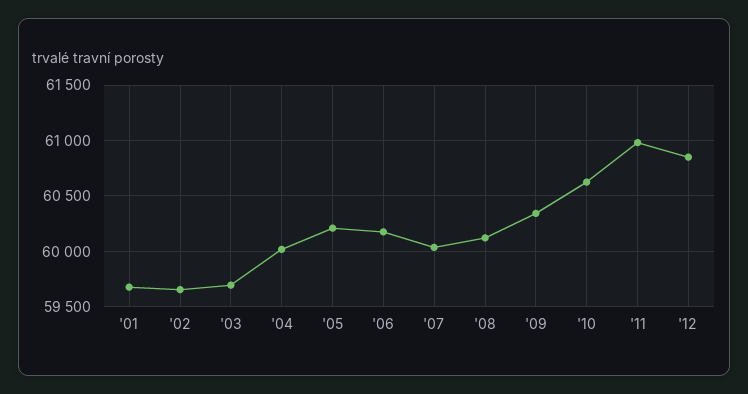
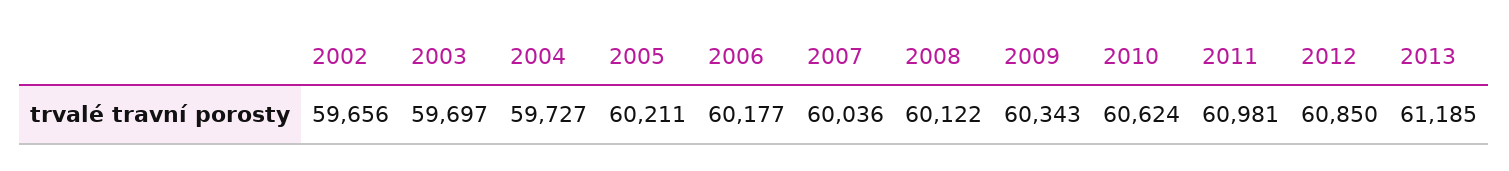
'01: 59700 -> none
'04: 60000 -> 59727
2013: none -> 61185

